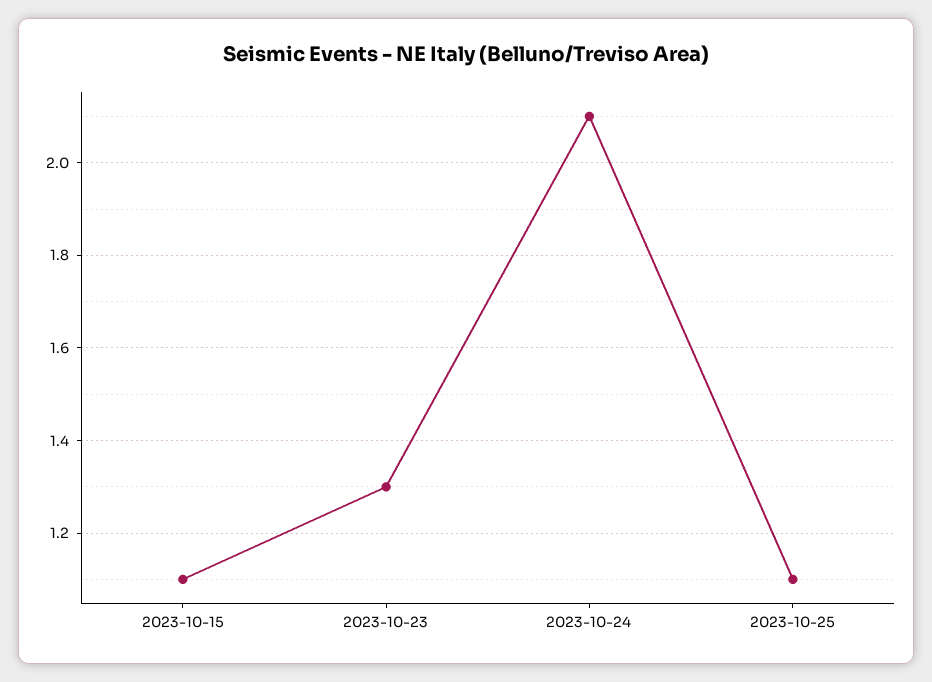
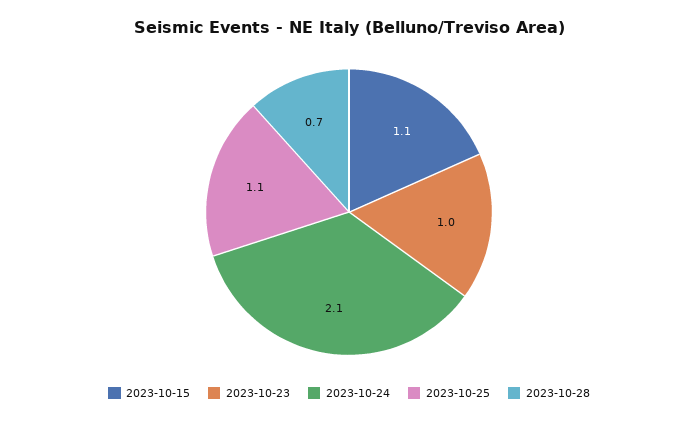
2023-10-23: 1.3 -> 1
2023-10-28: none -> 0.7

